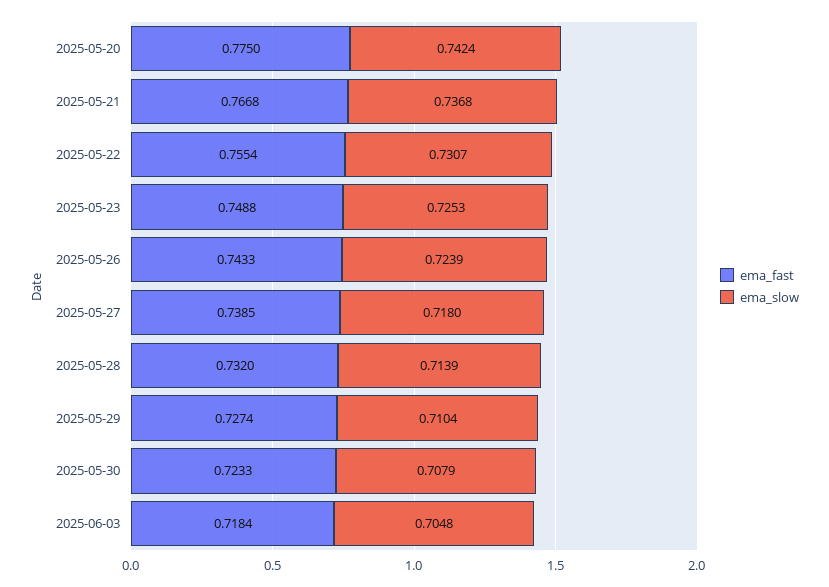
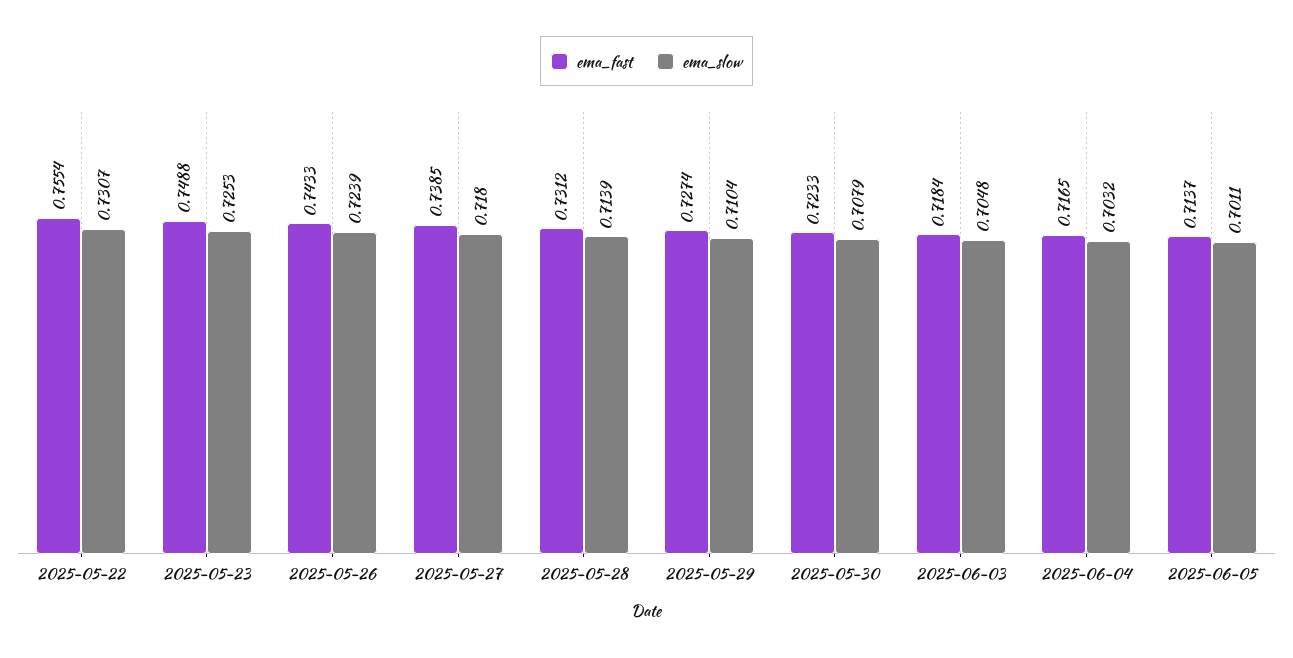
ema_fast, 2025-05-20: 0.775 -> none
ema_slow, 2025-05-20: 0.7424 -> none
ema_fast, 2025-05-21: 0.7668 -> none
ema_slow, 2025-05-21: 0.7368 -> none
ema_fast, 2025-05-28: 0.732 -> 0.7312
ema_fast, 2025-06-04: none -> 0.7165
ema_slow, 2025-06-04: none -> 0.7032
ema_fast, 2025-06-05: none -> 0.7137
ema_slow, 2025-06-05: none -> 0.7011

